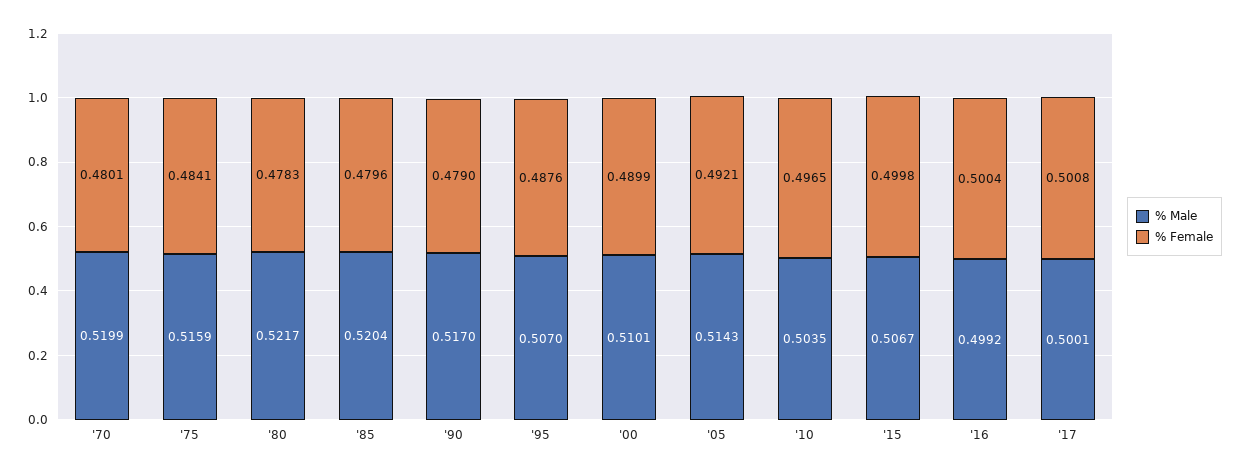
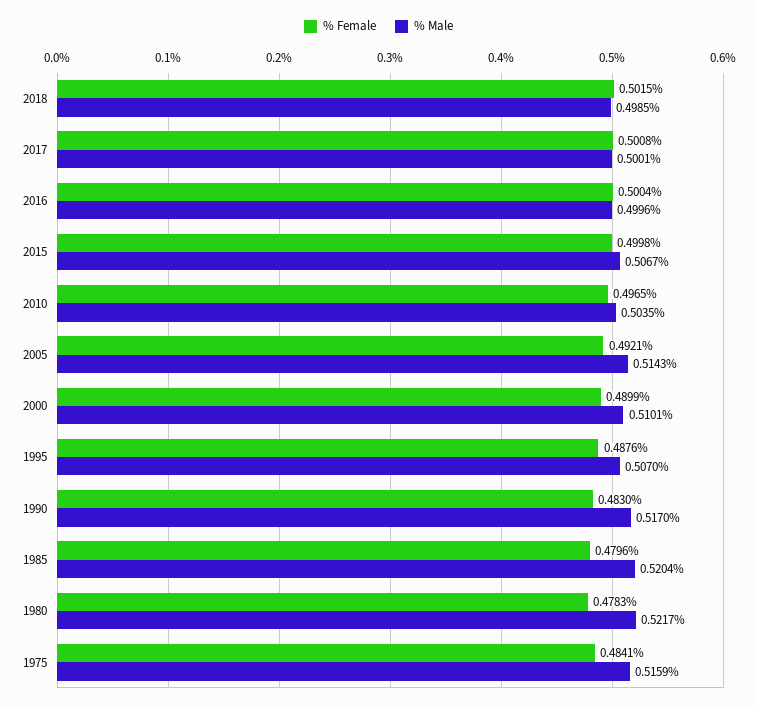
% Male, '70: 0.5199 -> none
% Female, '70: 0.4801 -> none
% Female, '90: 0.479 -> 0.483
% Male, '16: 0.4992 -> 0.4996
% Female, 2018: none -> 0.5015
% Male, 2018: none -> 0.4985

